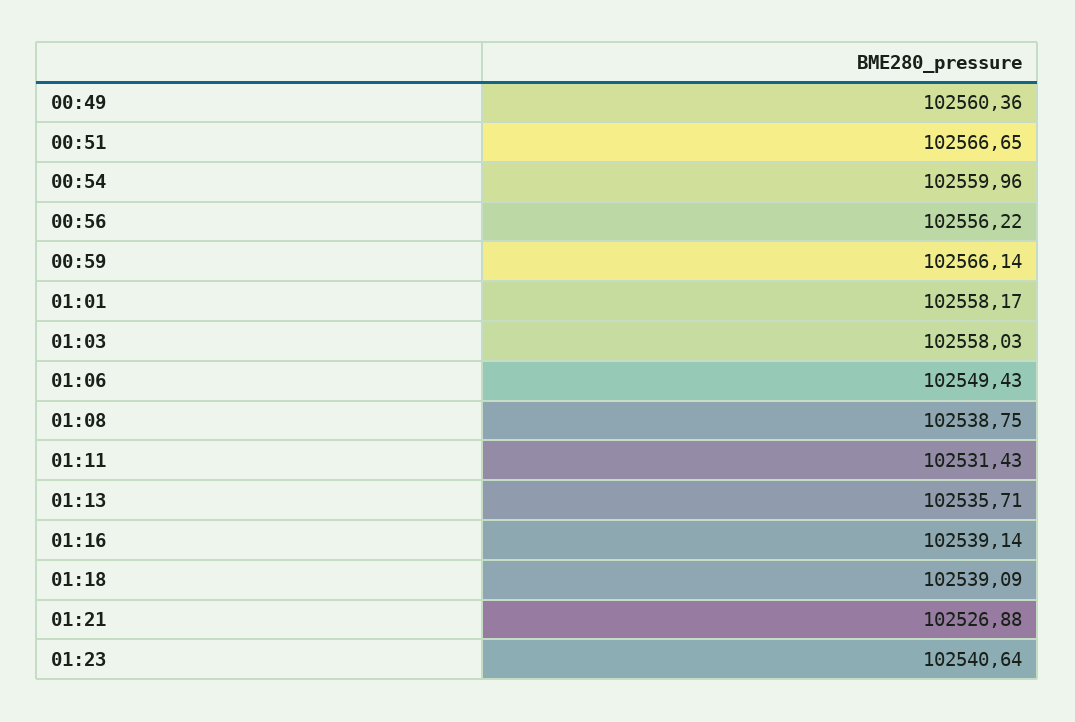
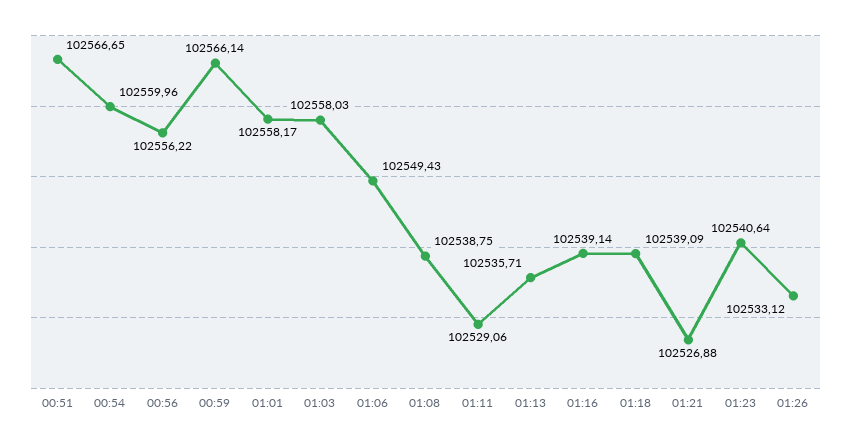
00:49: 102560.36 -> none
01:11: 102531.43 -> 102529.06
01:26: none -> 102533.12

